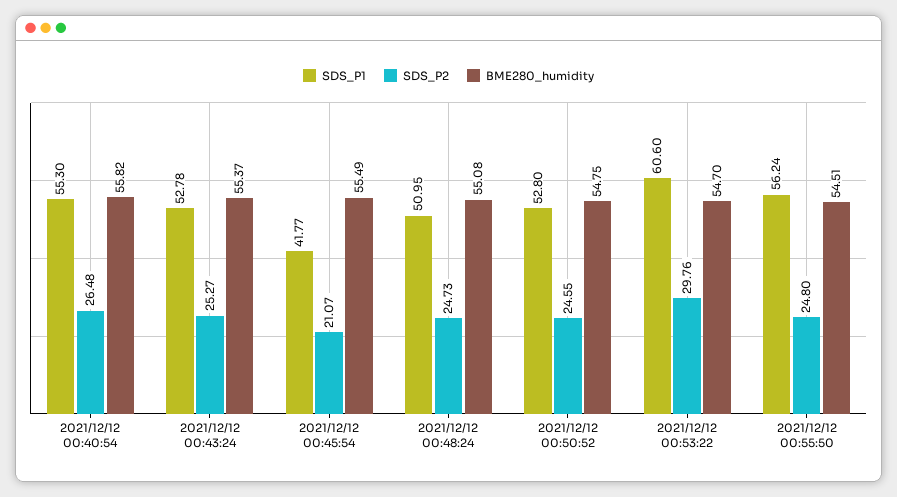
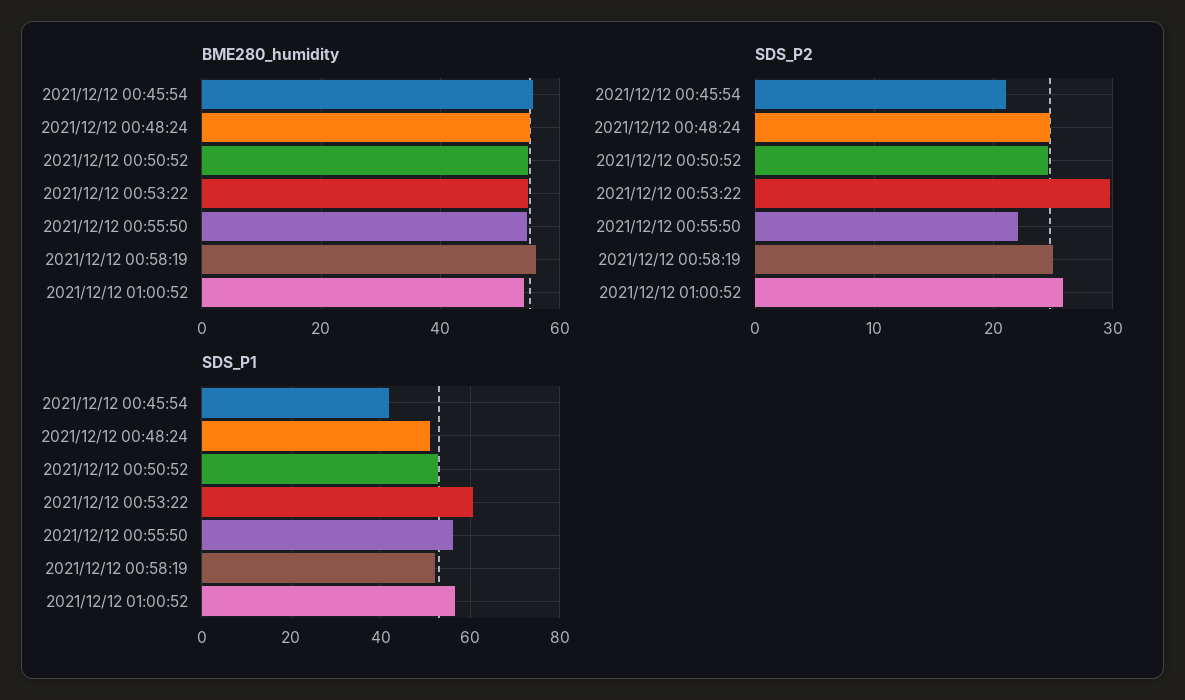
SDS_P1, 2021/12/12 00:40:54: 55.3 -> none
SDS_P2, 2021/12/12 00:40:54: 26.48 -> none
BME280_humidity, 2021/12/12 00:40:54: 55.82 -> none
SDS_P1, 2021/12/12 00:43:24: 52.78 -> none
SDS_P2, 2021/12/12 00:43:24: 25.27 -> none
BME280_humidity, 2021/12/12 00:43:24: 55.37 -> none
SDS_P2, 2021/12/12 00:55:50: 24.8 -> 22
BME280_humidity, 2021/12/12 00:58:19: none -> 56
BME280_humidity, 2021/12/12 01:00:52: none -> 54
SDS_P2, 2021/12/12 00:58:19: none -> 25
SDS_P2, 2021/12/12 01:00:52: none -> 26
SDS_P1, 2021/12/12 00:58:19: none -> 52
SDS_P1, 2021/12/12 01:00:52: none -> 56

